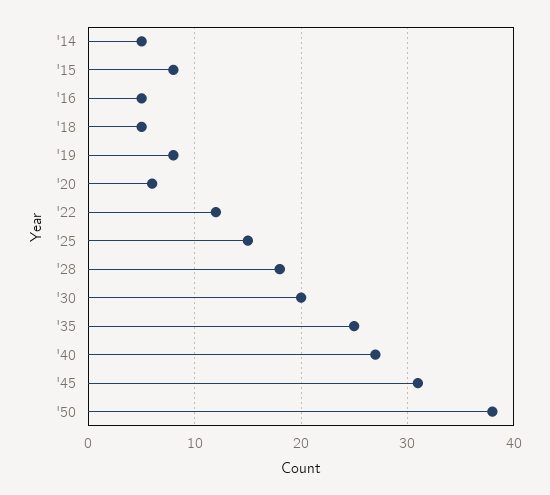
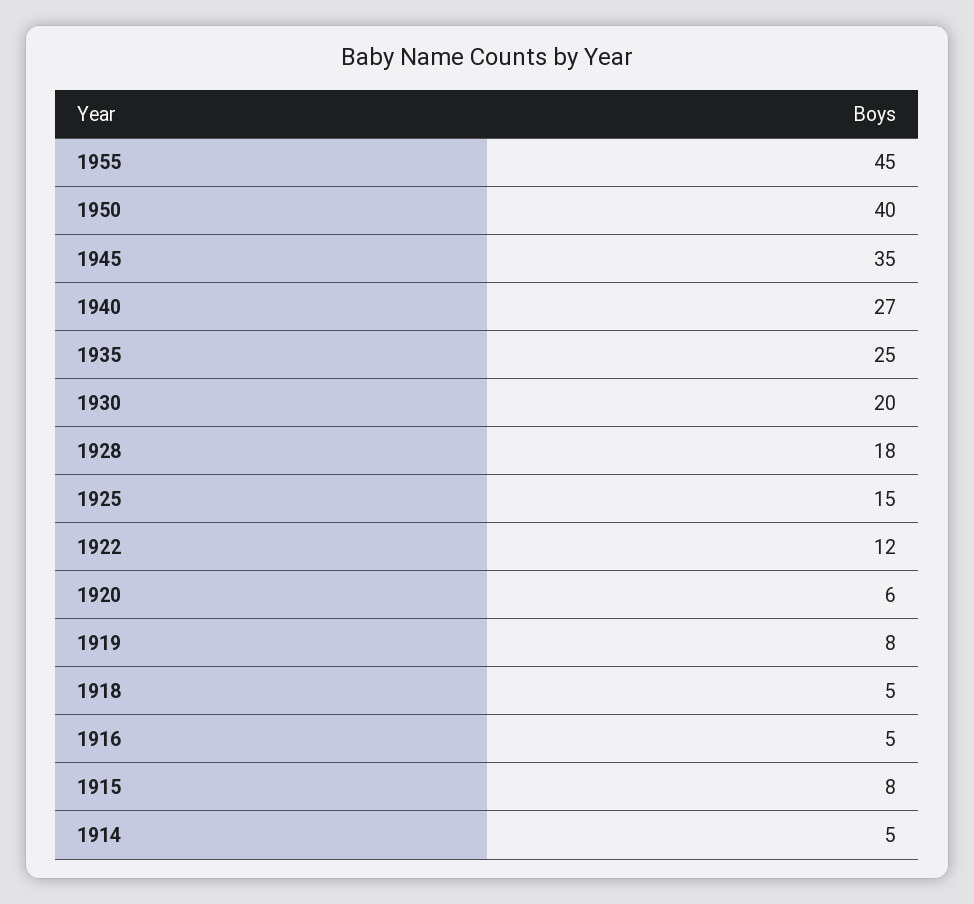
'45: 31 -> 35
'50: 38 -> 40
1955: none -> 45

